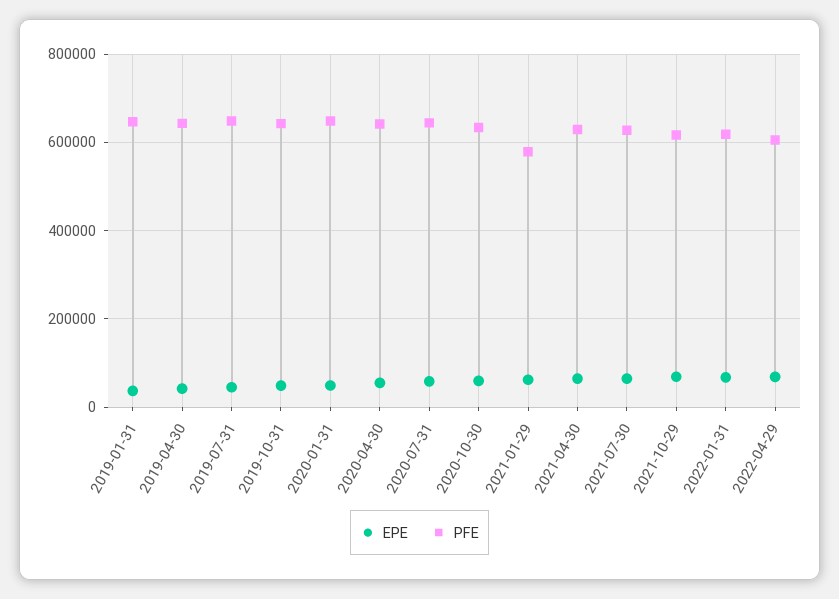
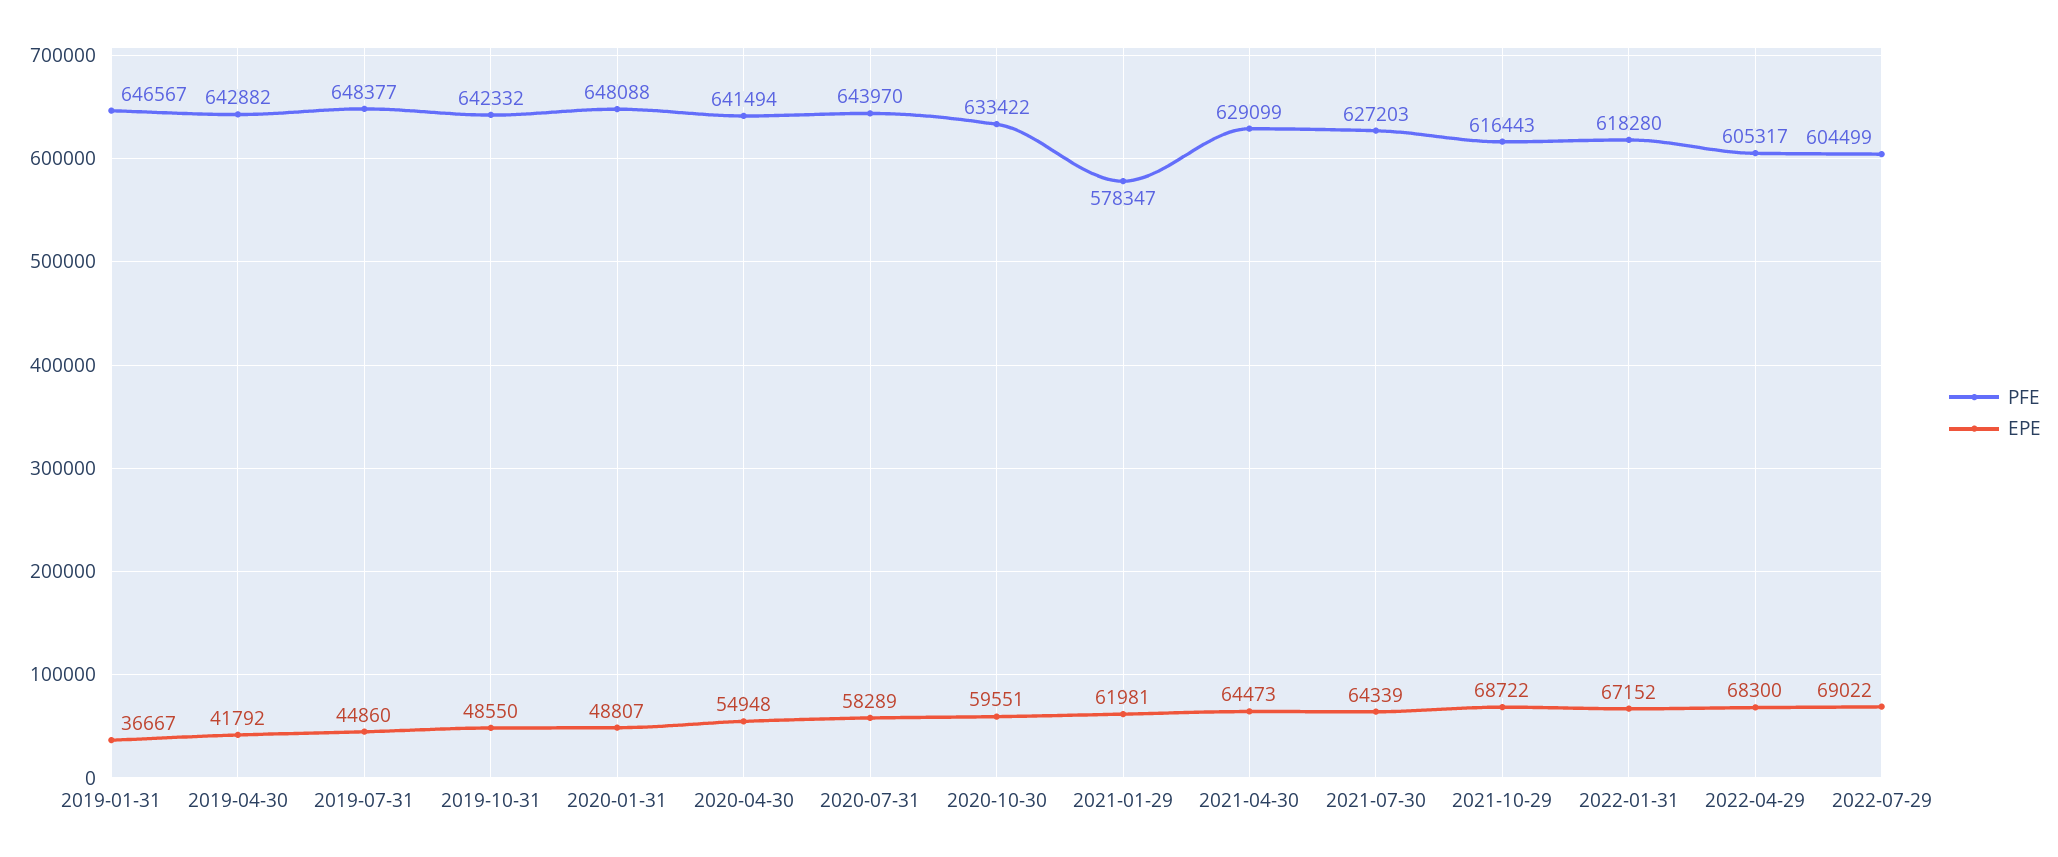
PFE, 2022-07-29: none -> 604499
EPE, 2022-07-29: none -> 69022

